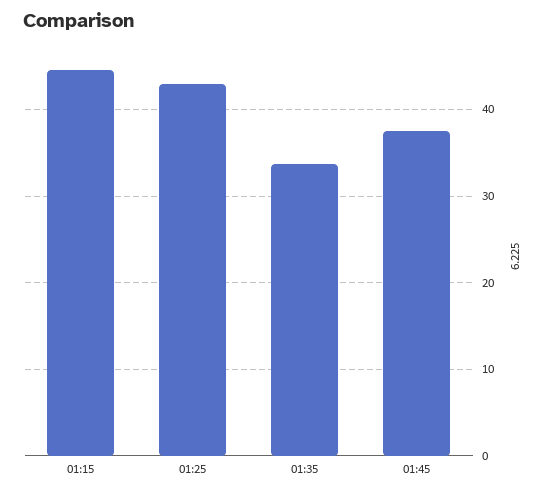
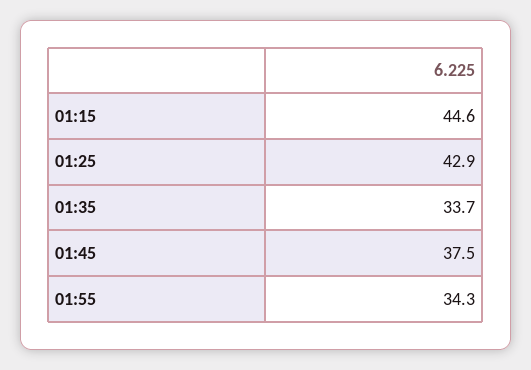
01:55: none -> 34.3

